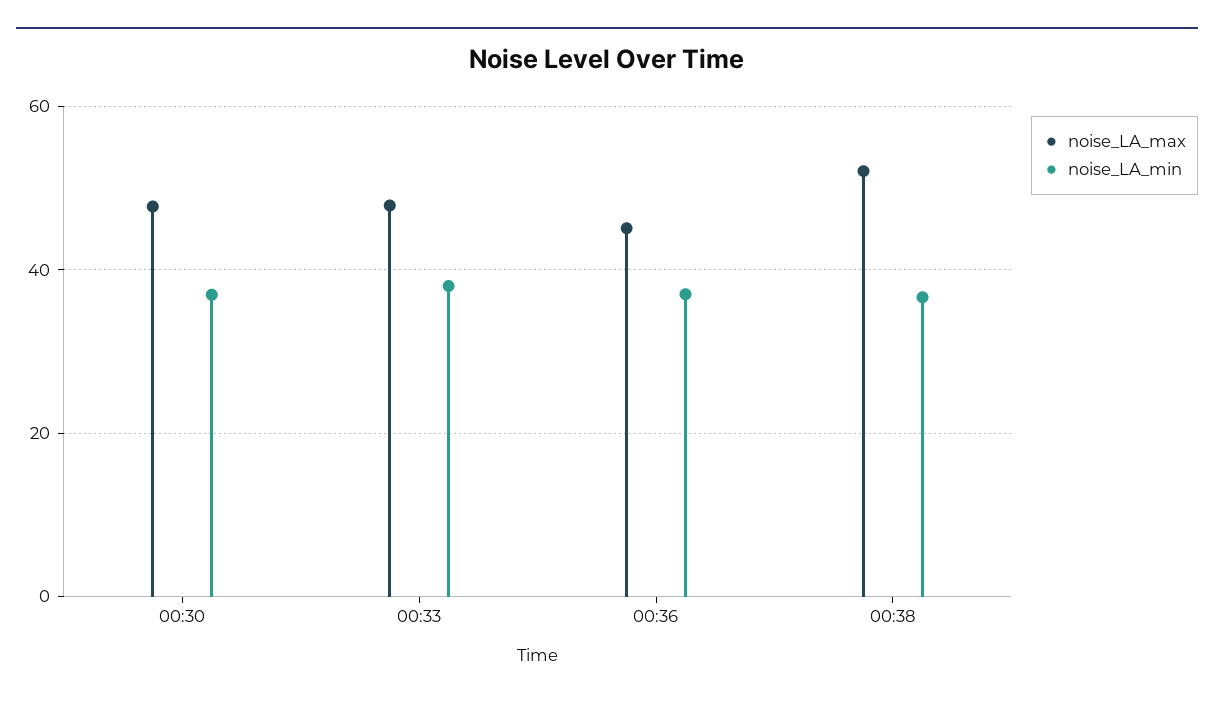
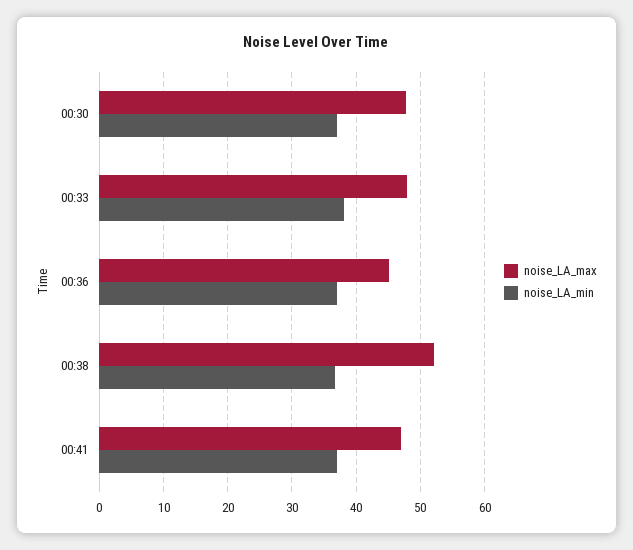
noise_LA_max, 00:41: none -> 47
noise_LA_min, 00:41: none -> 37

